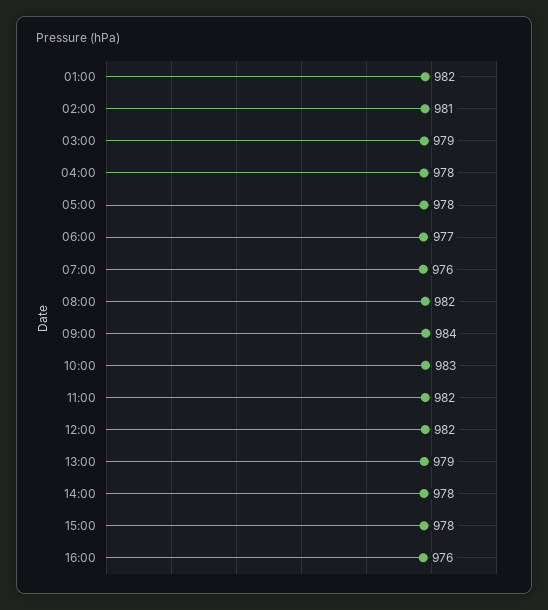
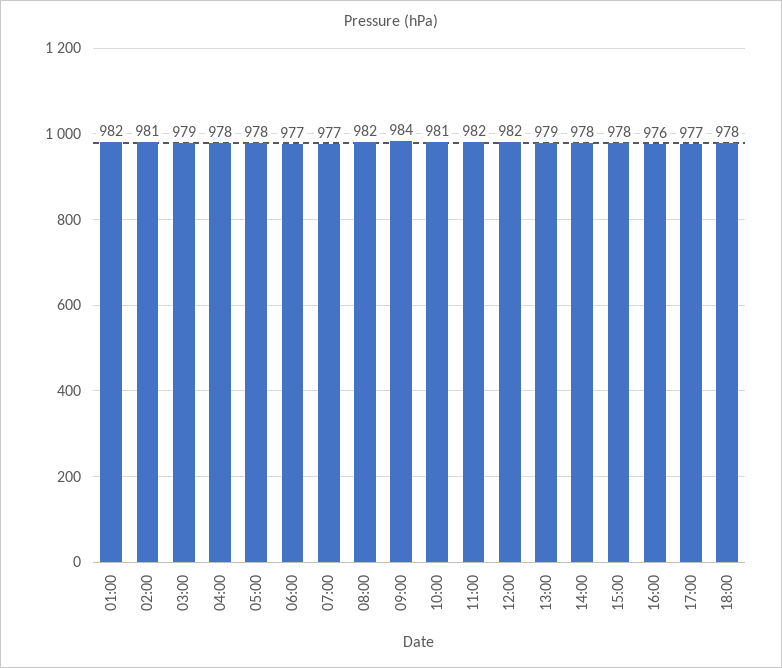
07:00: 976 -> 977
10:00: 983 -> 981
17:00: none -> 977
18:00: none -> 978

